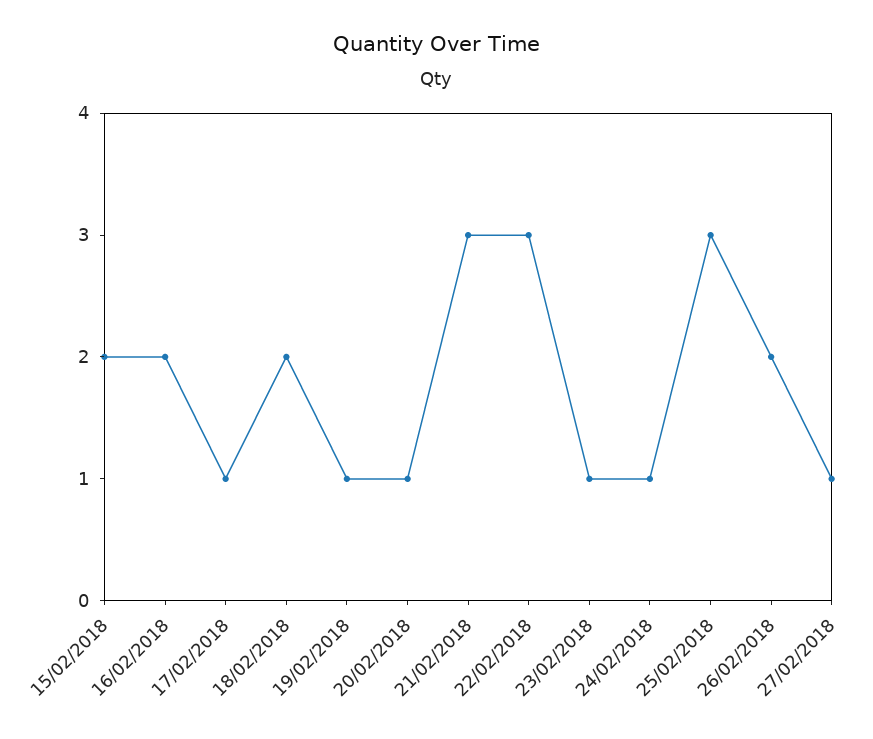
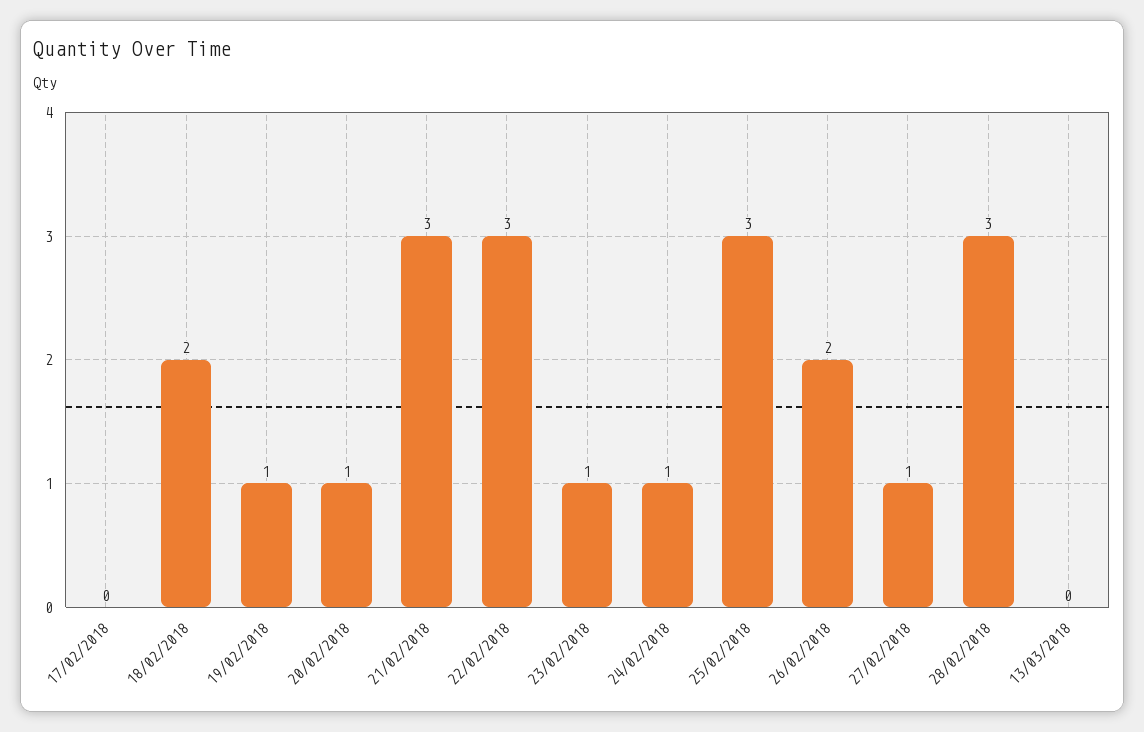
15/02/2018: 2 -> none
16/02/2018: 2 -> none
17/02/2018: 1 -> 0
28/02/2018: none -> 3
13/03/2018: none -> 0

